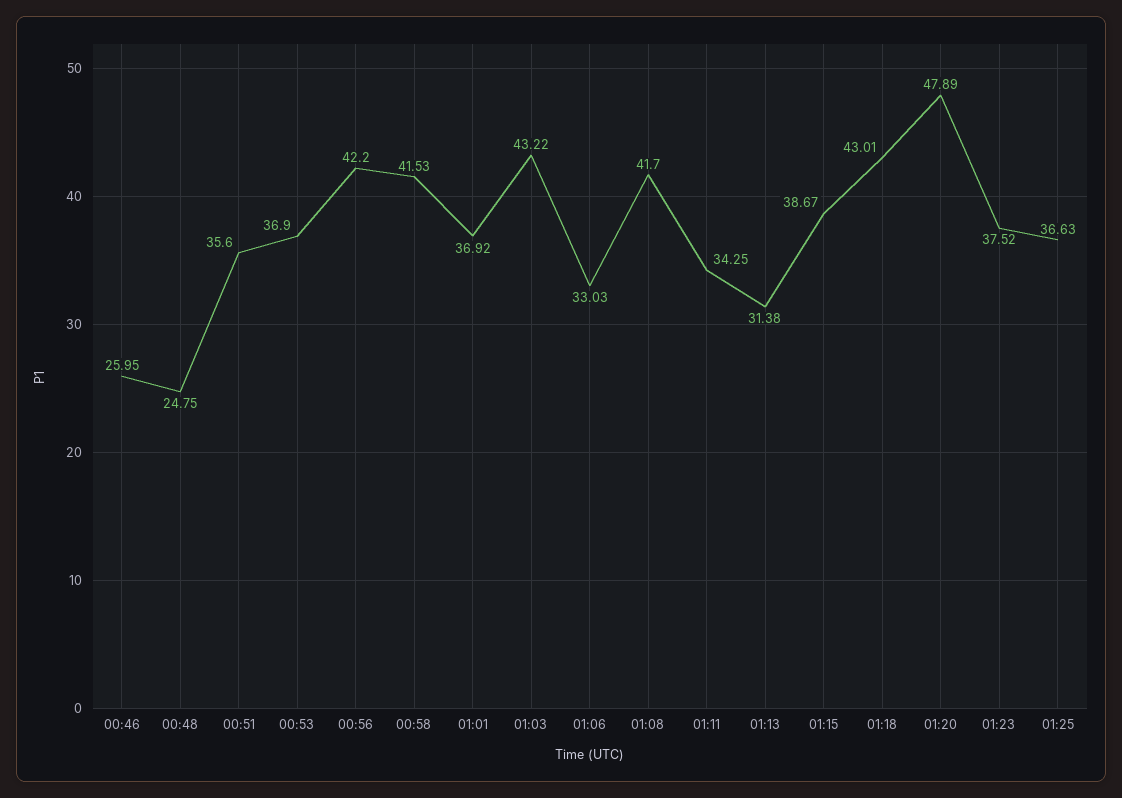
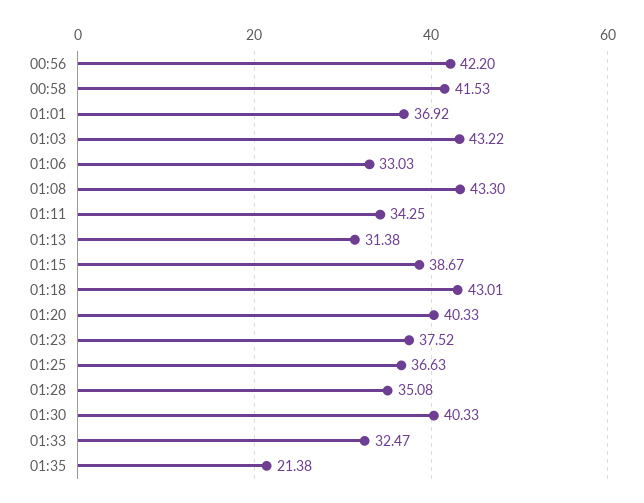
00:46: 25.95 -> none
00:48: 24.75 -> none
00:51: 35.6 -> none
00:53: 36.9 -> none
01:08: 41.7 -> 43.3
01:20: 47.89 -> 40.33
01:28: none -> 35.08
01:30: none -> 40.33
01:33: none -> 32.47
01:35: none -> 21.38

